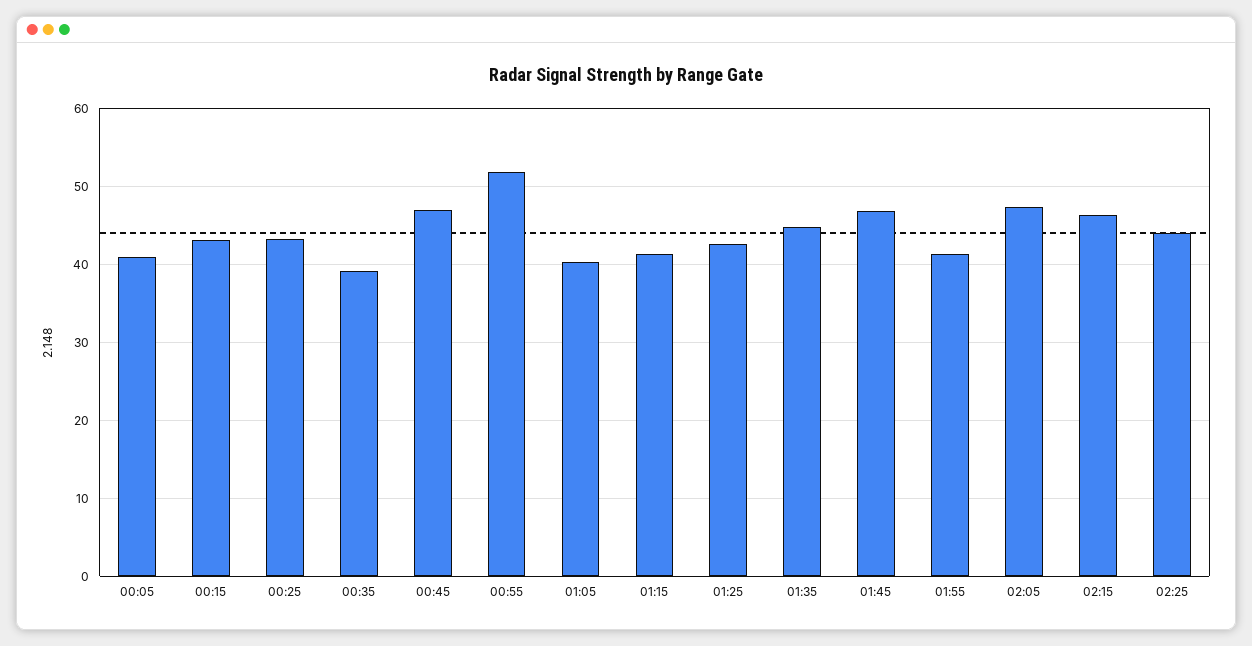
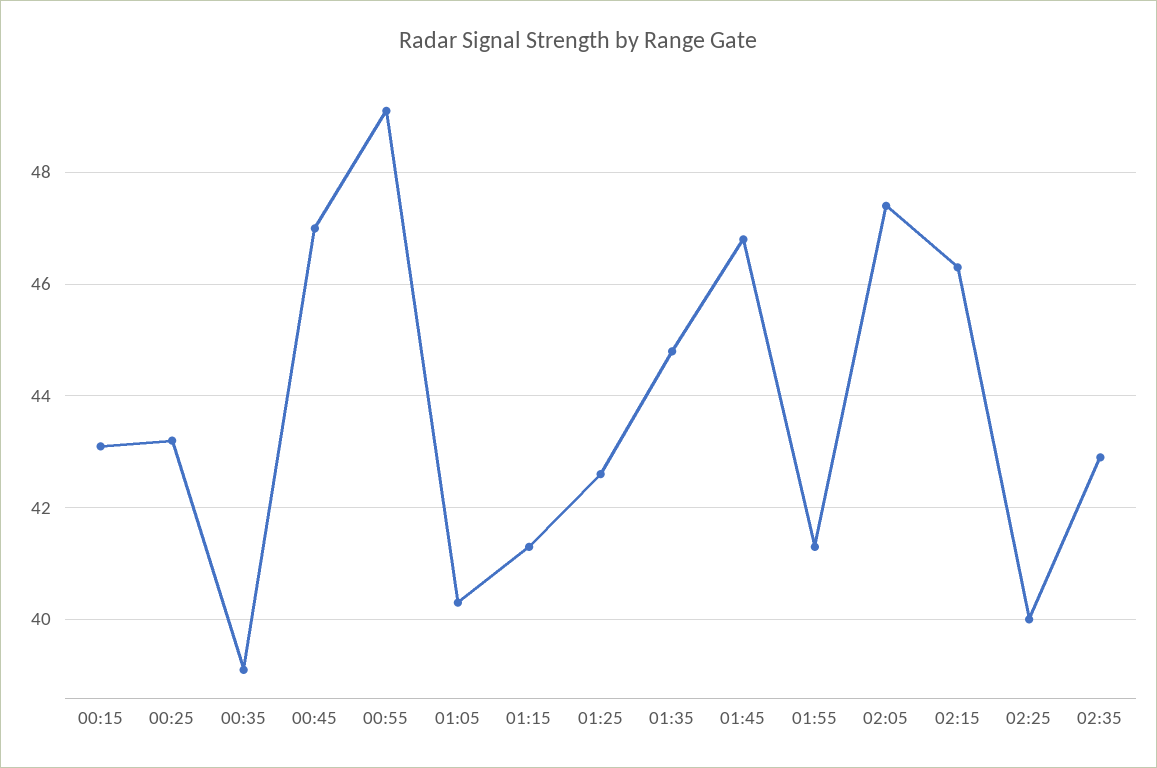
00:05: 41 -> none
00:55: 52 -> 49
02:25: 44 -> 40
02:35: none -> 43

